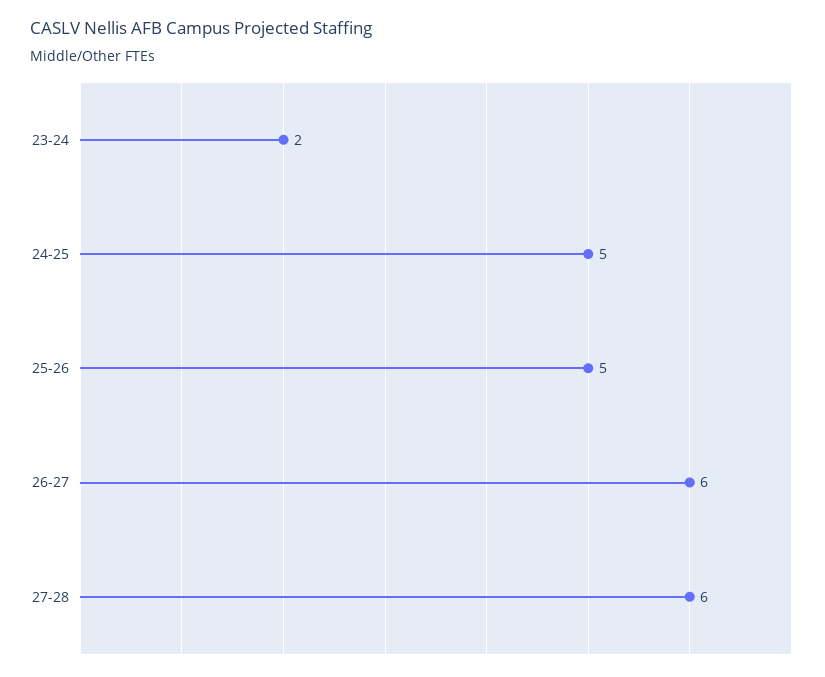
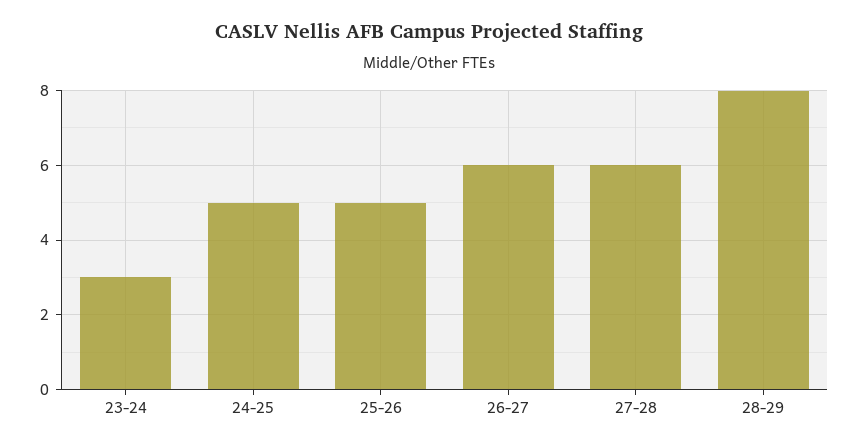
23-24: 2 -> 3
28-29: none -> 8

